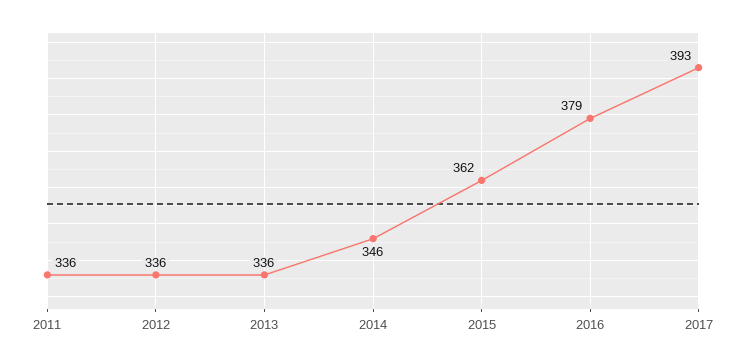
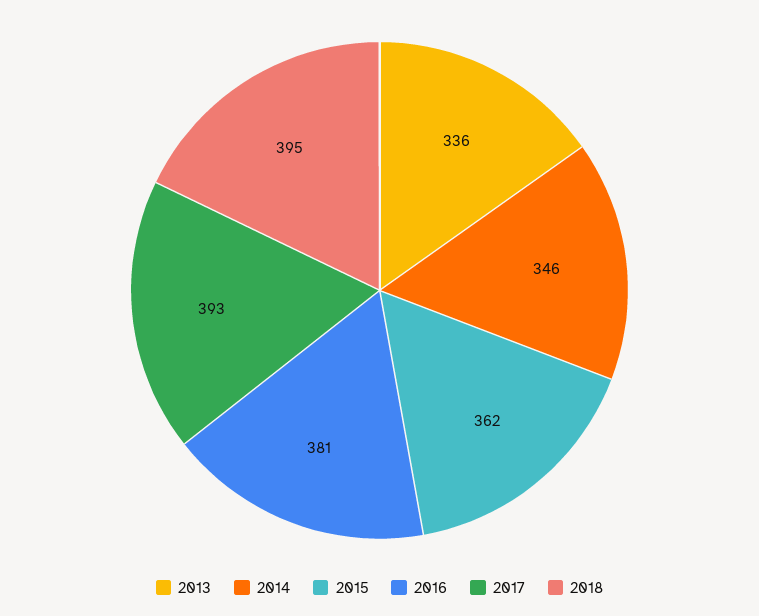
2011: 336 -> none
2012: 336 -> none
2016: 379 -> 381
2018: none -> 395

